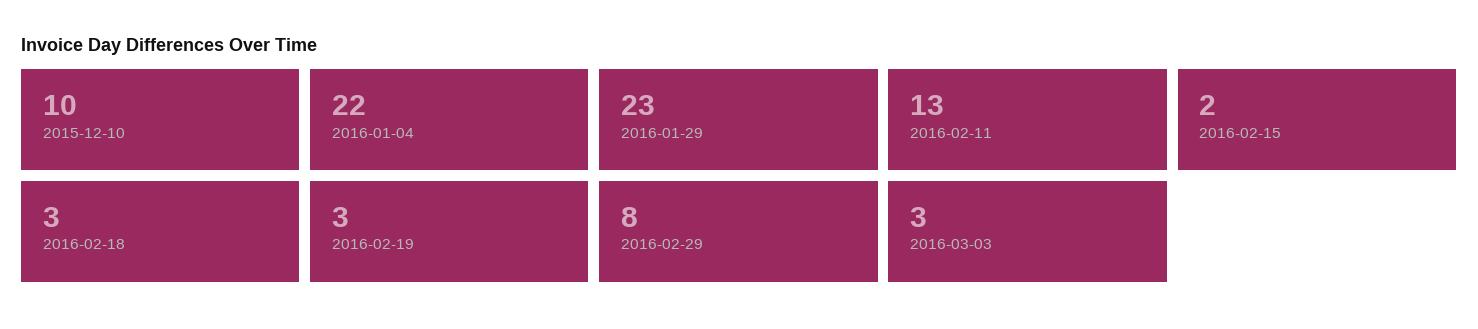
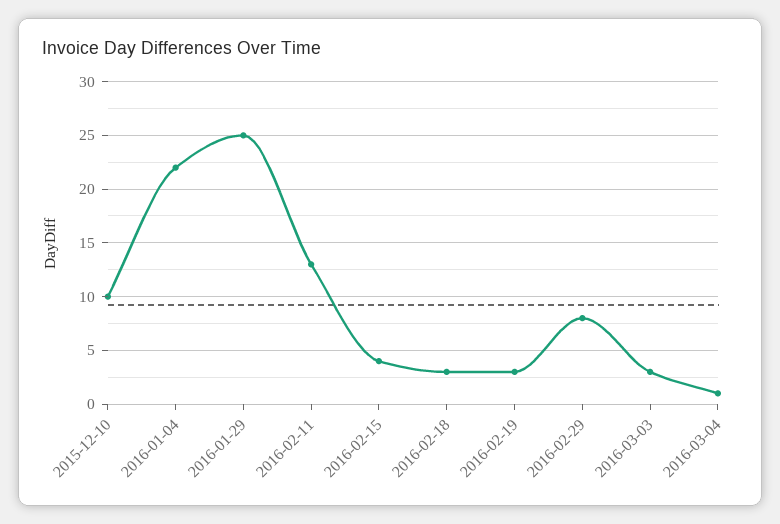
2016-01-29: 23 -> 25
2016-02-15: 2 -> 4
2016-03-04: none -> 1

